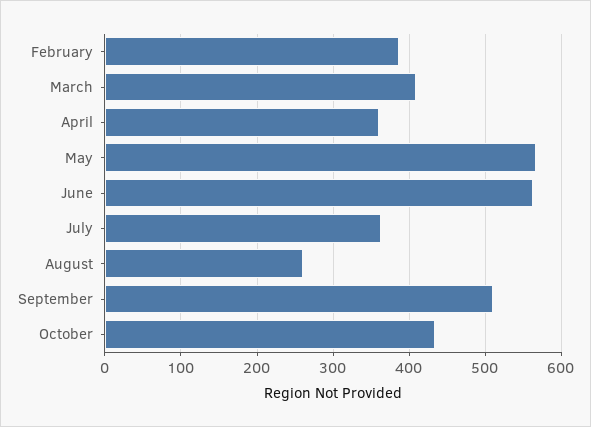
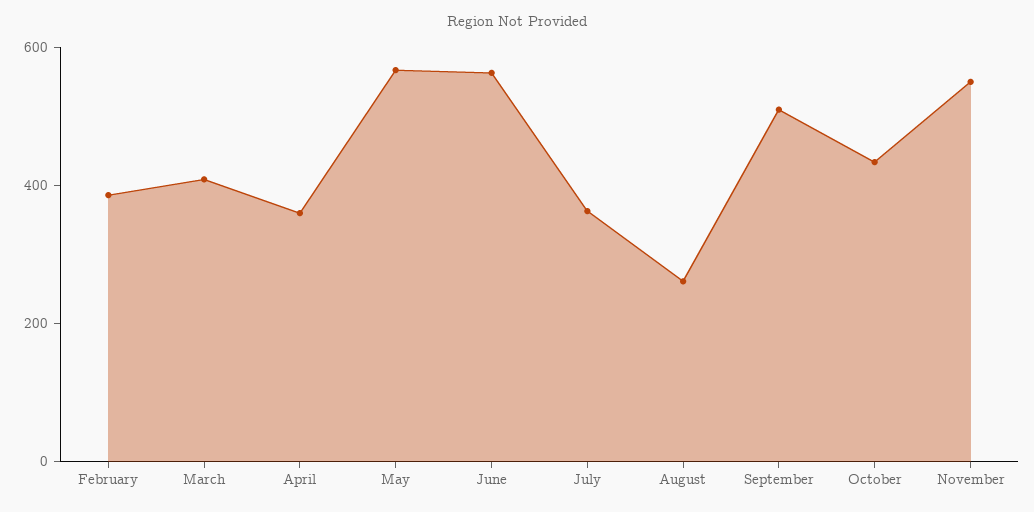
November: none -> 550

